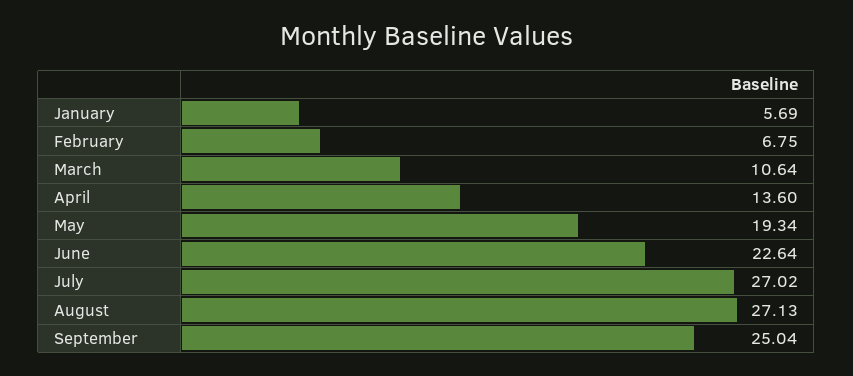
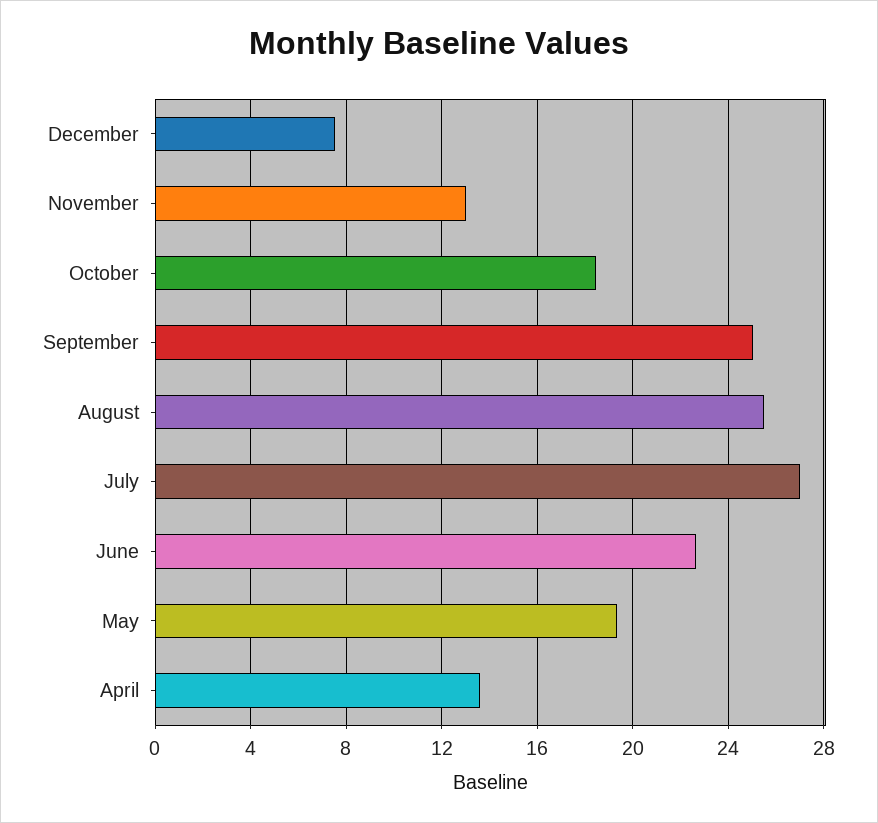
January: 5.69 -> none
February: 6.75 -> none
March: 10.64 -> none
August: 27.13 -> 25.5
December: none -> 7.5
November: none -> 13
October: none -> 18.5

